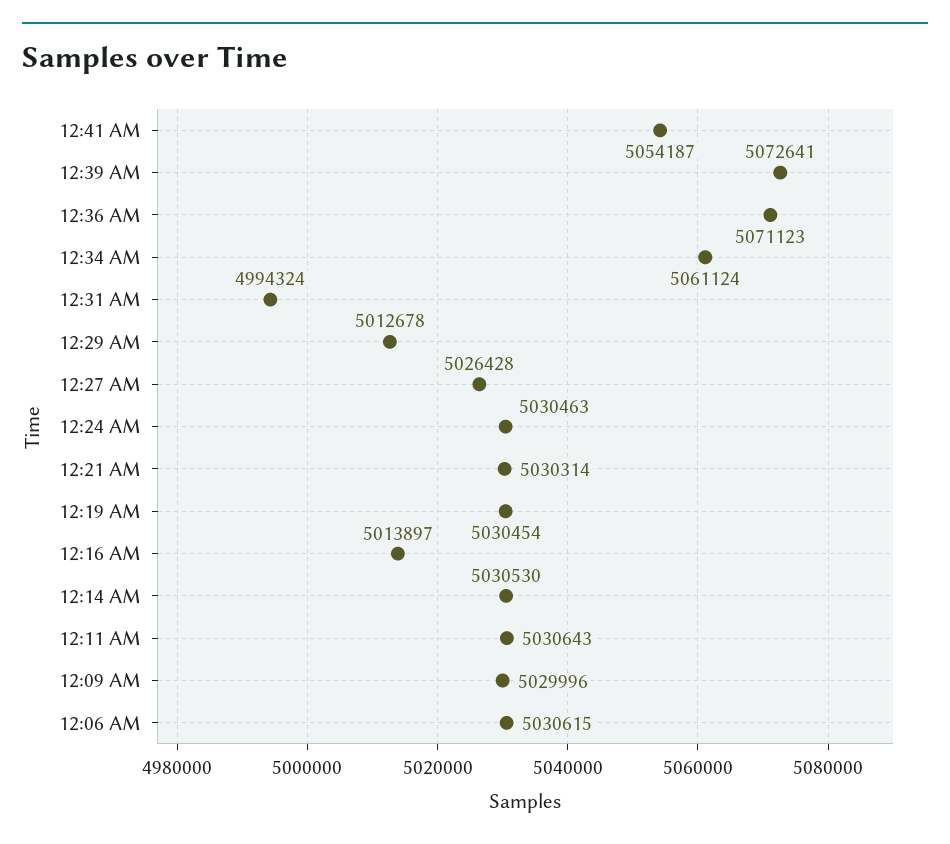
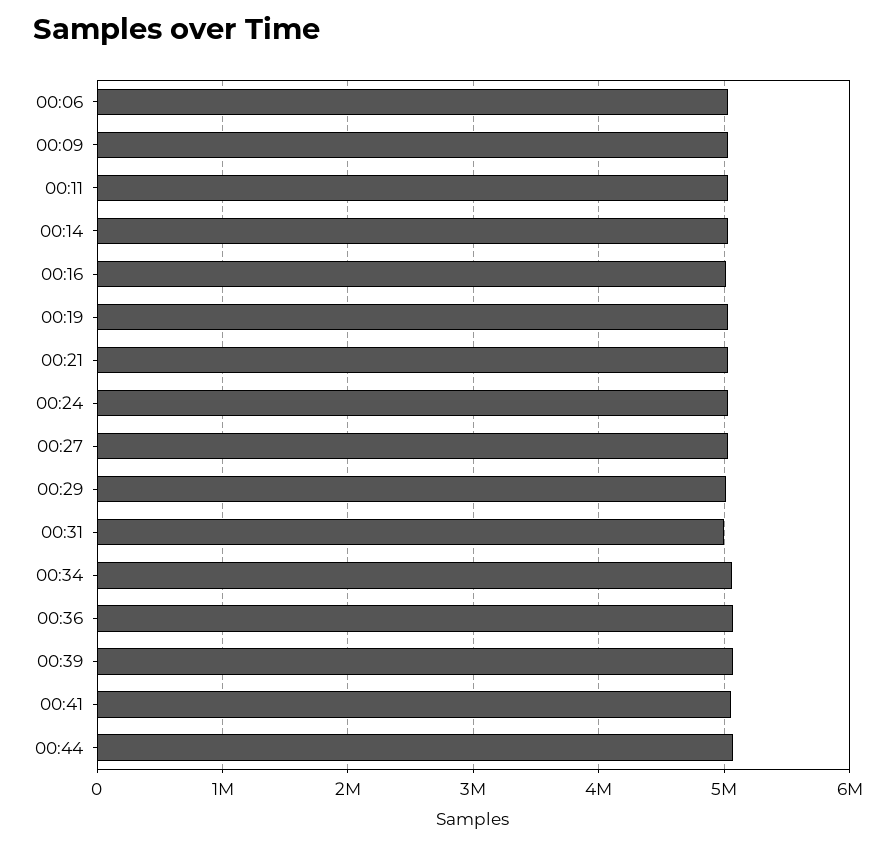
00:44: none -> 5100000

